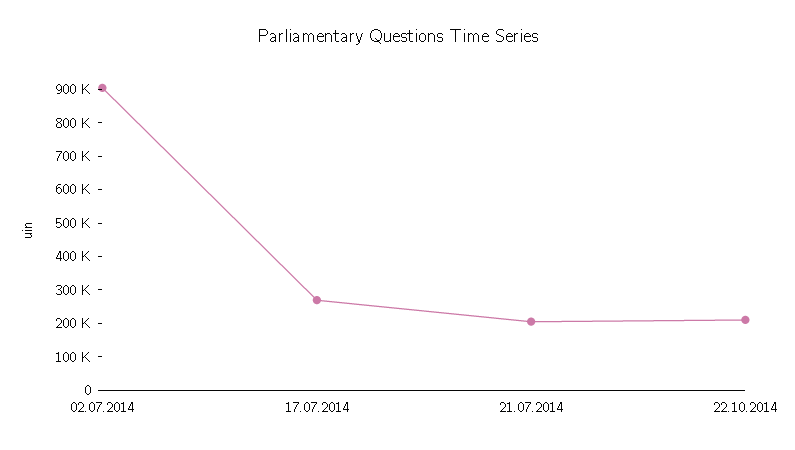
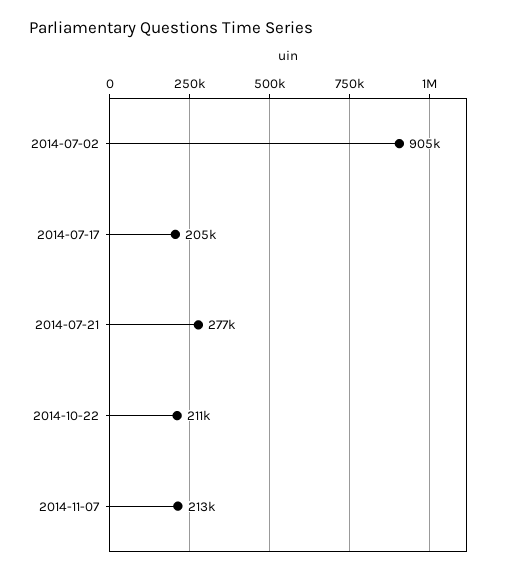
17.07.2014: 275000 -> 205000
21.07.2014: 200000 -> 277000
2014-11-07: none -> 213000

